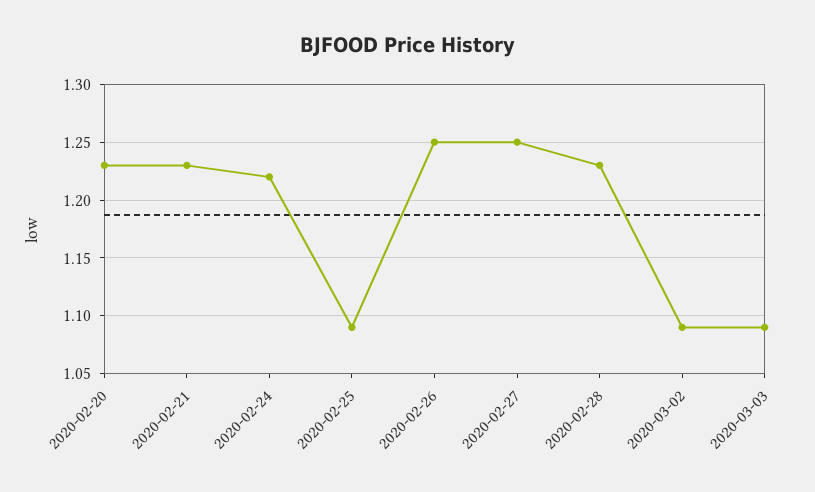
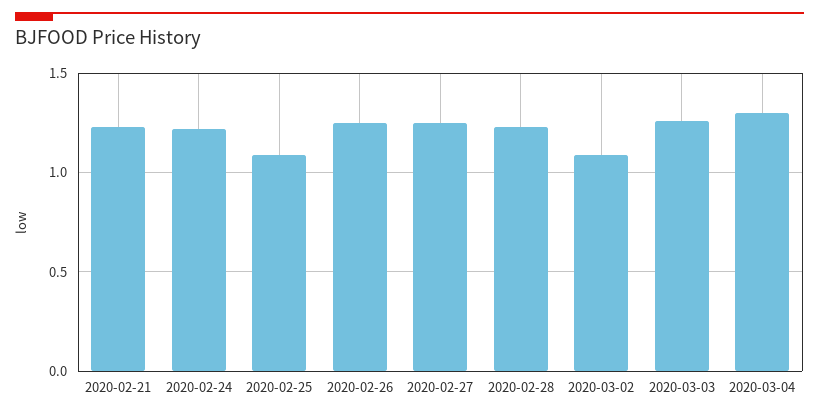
2020-02-20: 1.23 -> none
2020-03-03: 1.09 -> 1.25
2020-03-04: none -> 1.3

